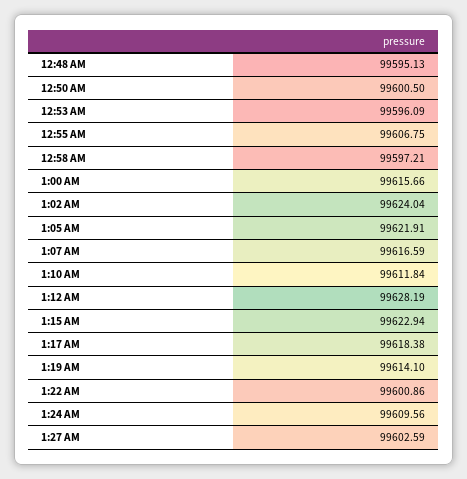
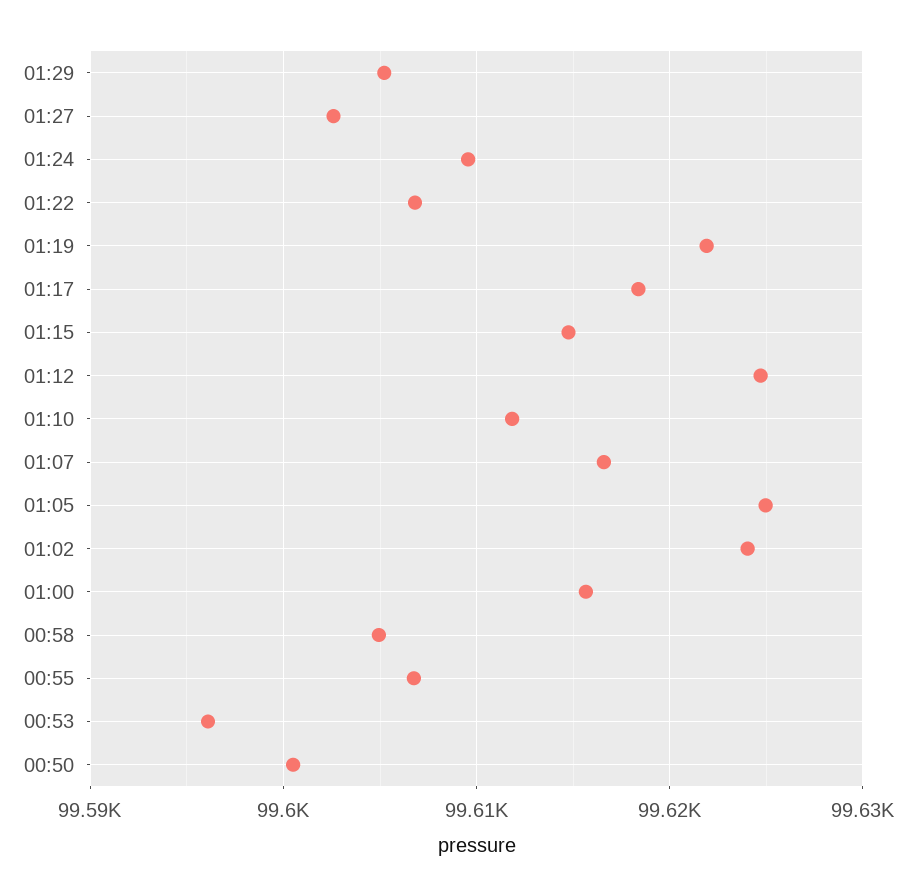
12:48 AM: 99595.13 -> none
12:58 AM: 99597.21 -> 99605
1:05 AM: 99621.91 -> 99625
1:12 AM: 99628.19 -> 99625
1:15 AM: 99622.94 -> 99615
1:19 AM: 99614.1 -> 99622
1:22 AM: 99600.86 -> 99607
01:29: none -> 99605

